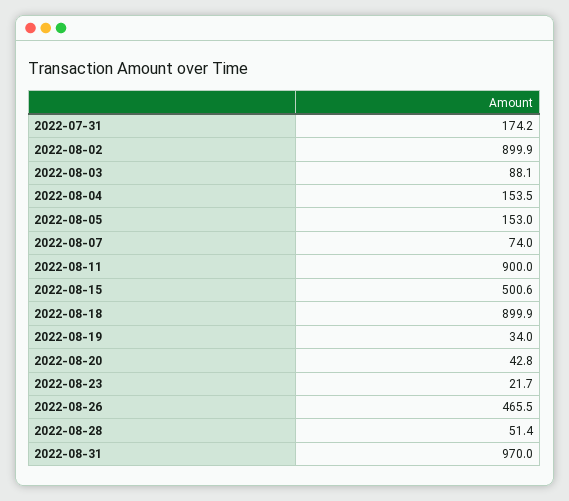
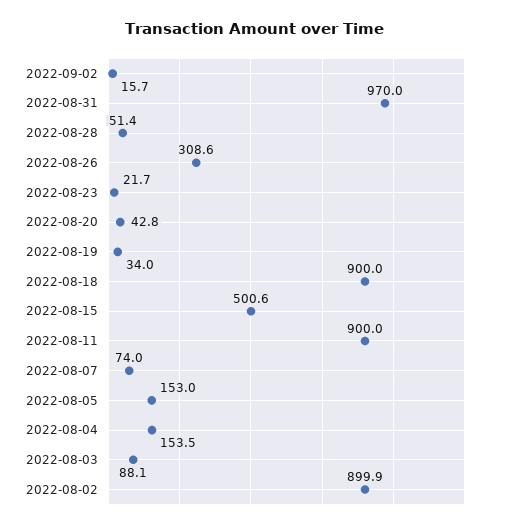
2022-07-31: 174.2 -> none
2022-08-18: 899.9 -> 900
2022-08-26: 465.5 -> 308.6
2022-09-02: none -> 15.7

